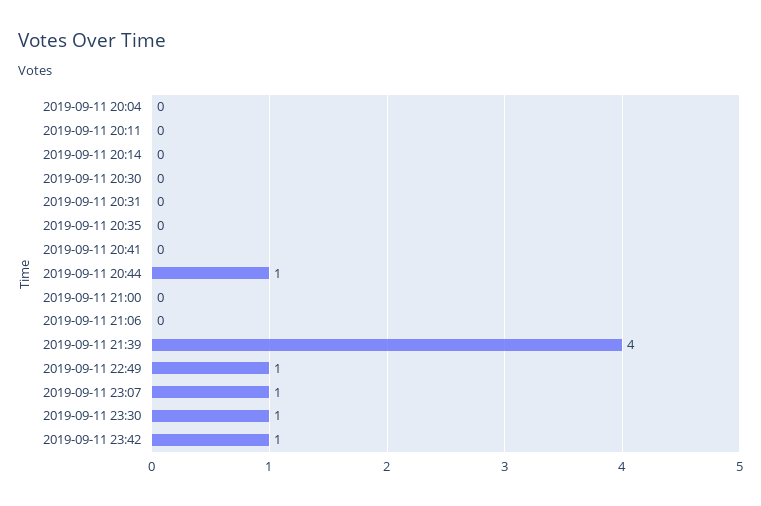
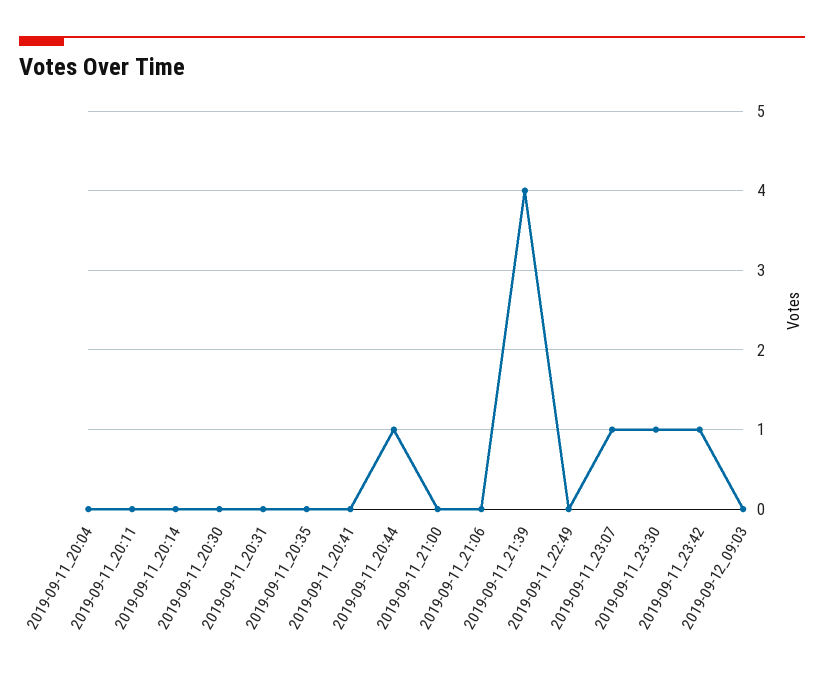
2019-09-11 22:49: 1 -> 0
2019-09-12_09:03: none -> 0

